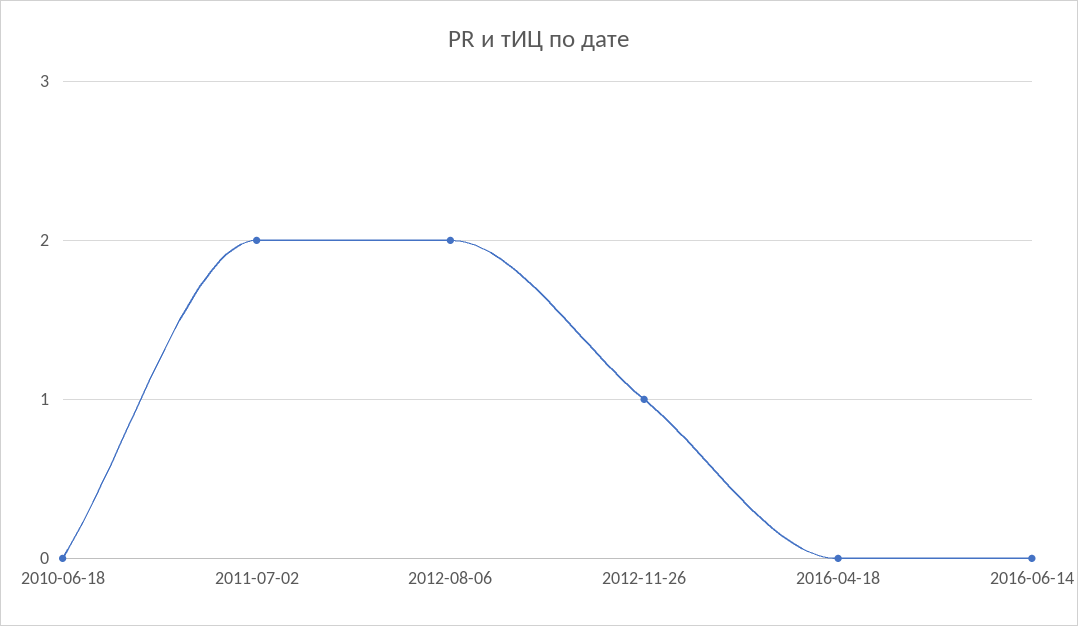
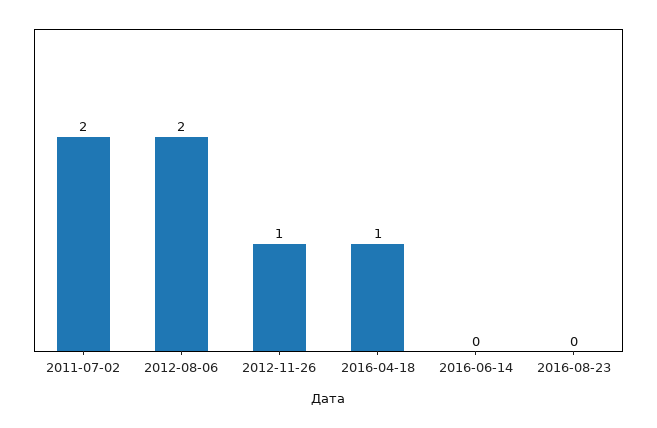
2010-06-18: 0 -> none
2016-04-18: 0 -> 1
2016-08-23: none -> 0

